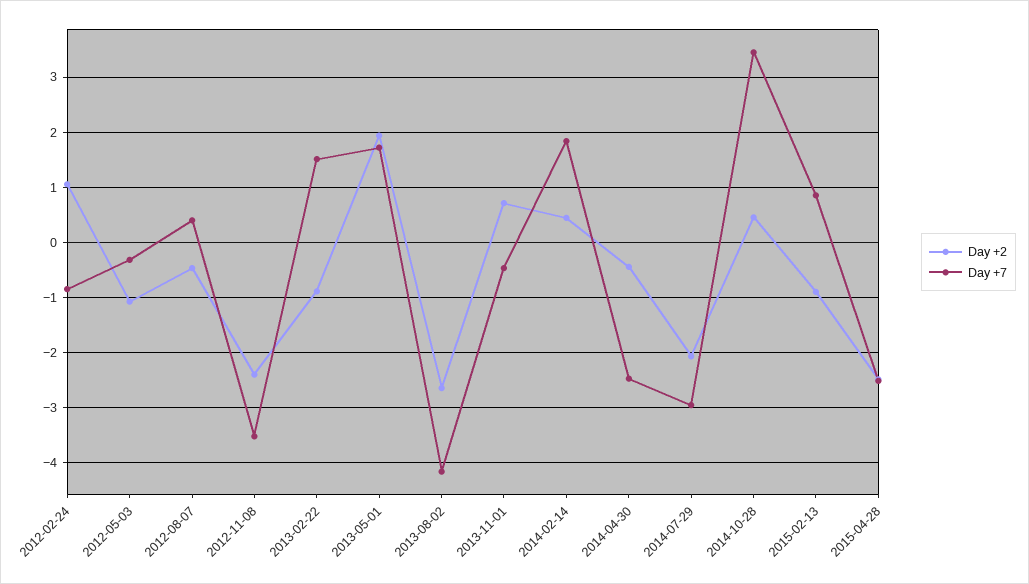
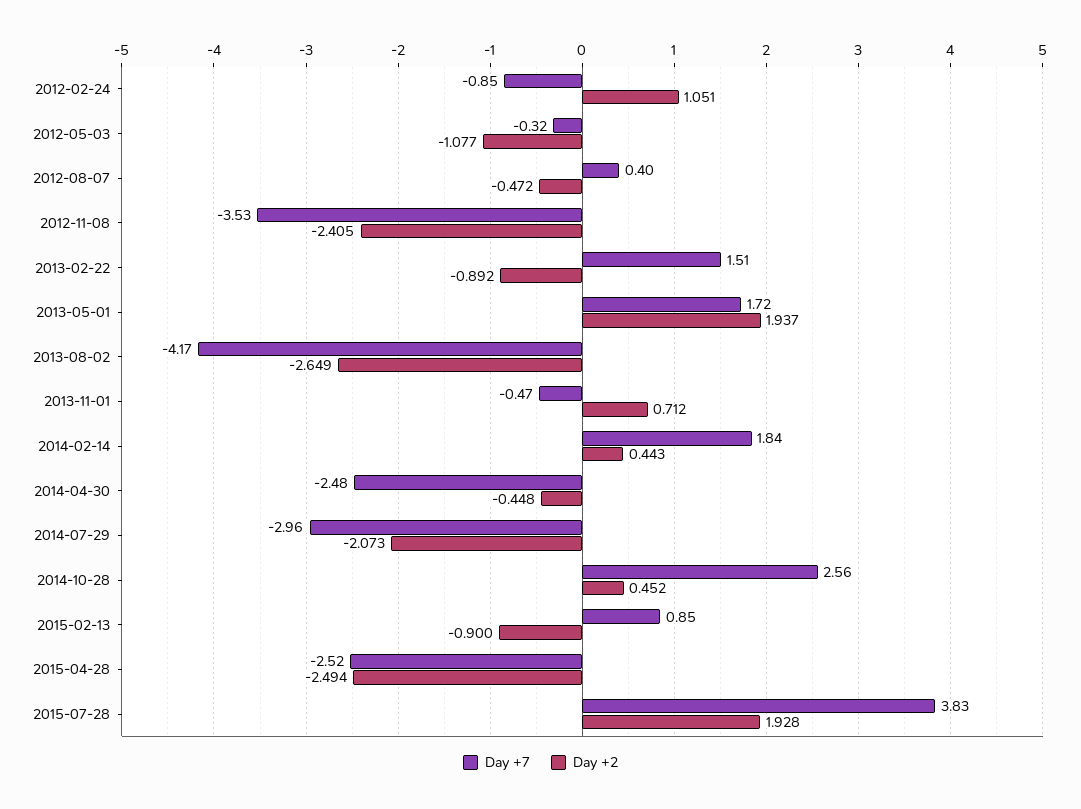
Day +7, 2014-10-28: 3.4 -> 2.56
Day +7, 2015-07-28: none -> 3.83
Day +2, 2015-07-28: none -> 1.928

